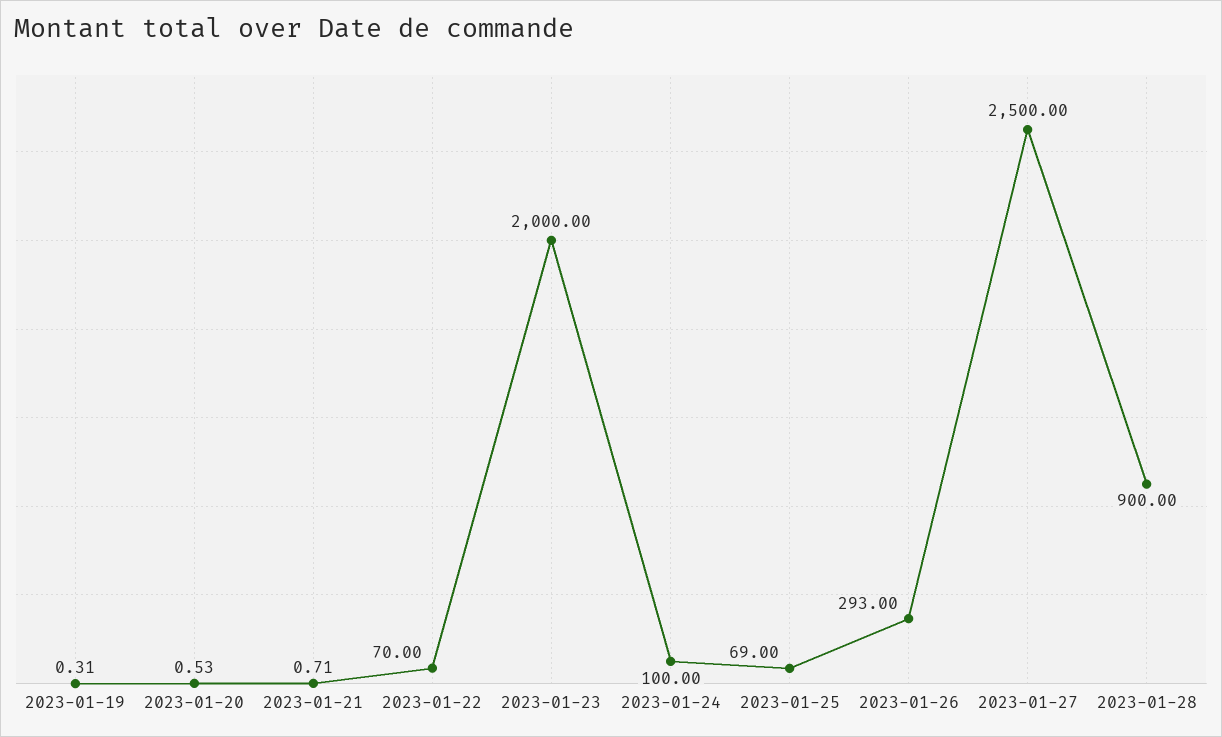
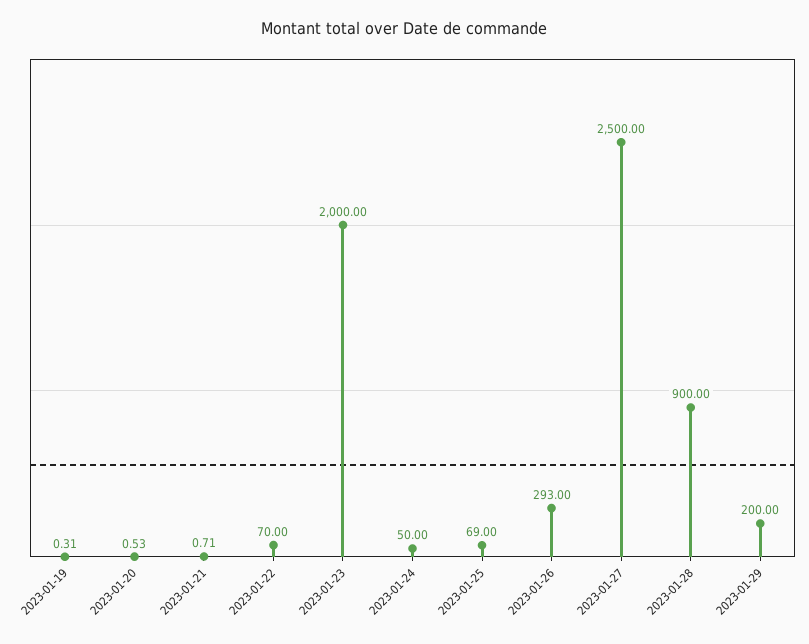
2023-01-24: 100 -> 50
2023-01-29: none -> 200

